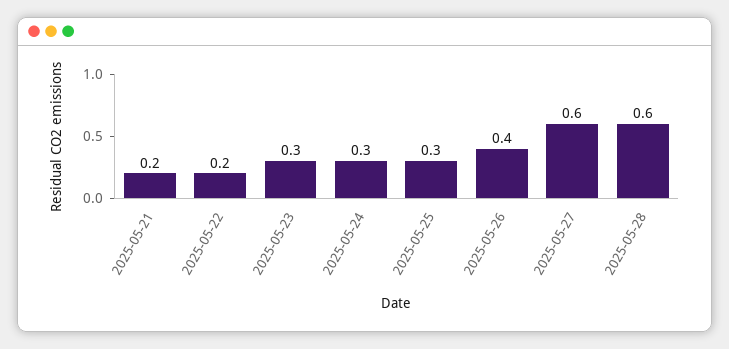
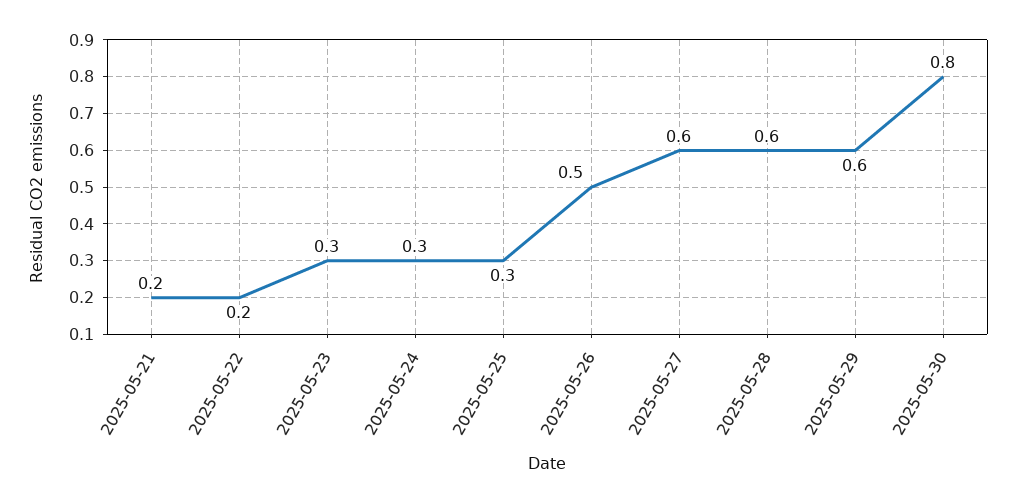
2025-05-26: 0.4 -> 0.5
2025-05-29: none -> 0.6
2025-05-30: none -> 0.8

